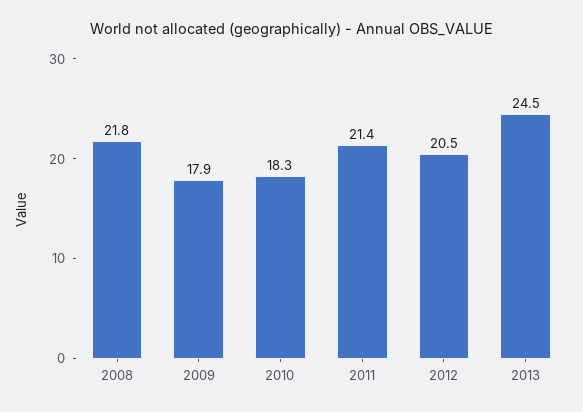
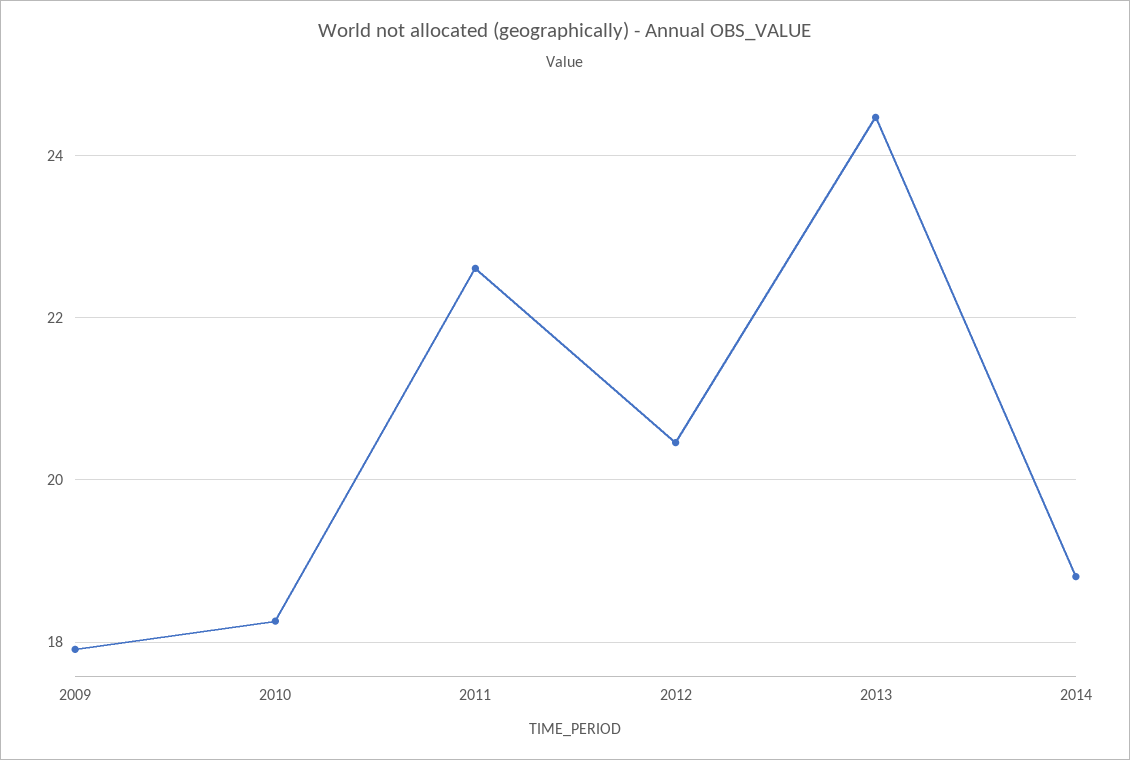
2008: 21.8 -> none
2011: 21.4 -> 22.6
2014: none -> 18.8

